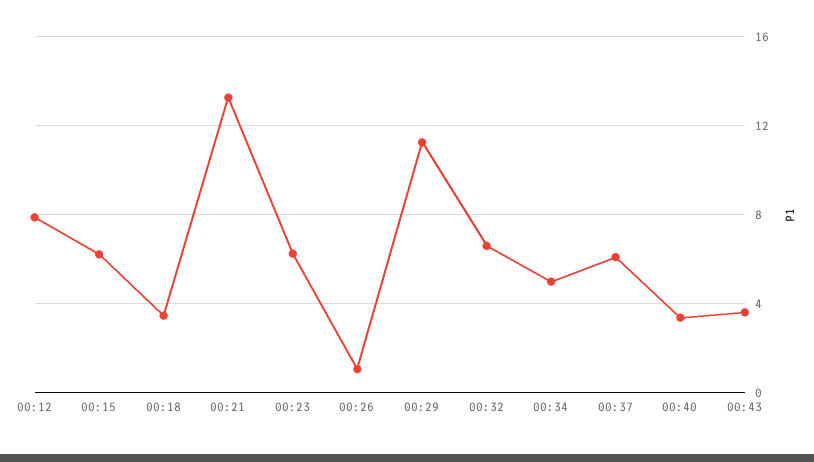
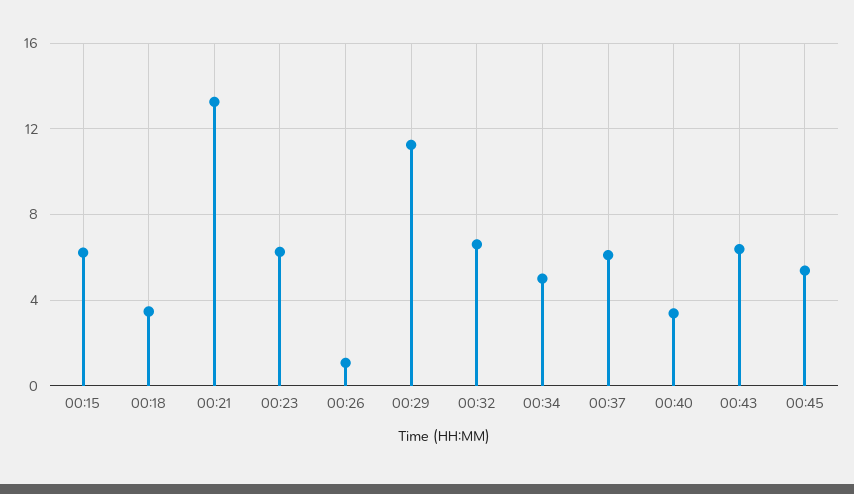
00:12: 8 -> none
00:43: 3.5 -> 6.5
00:45: none -> 5.5

